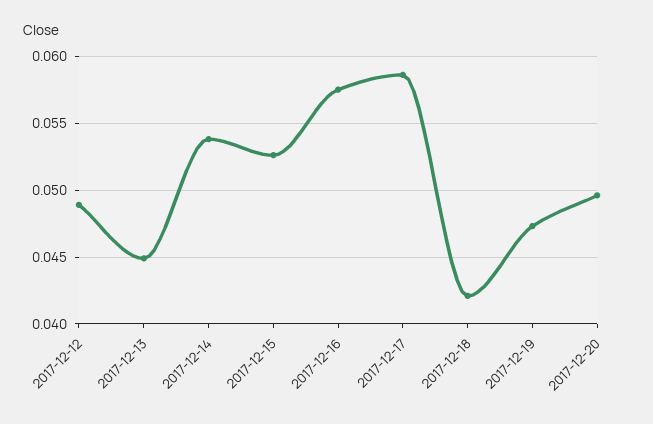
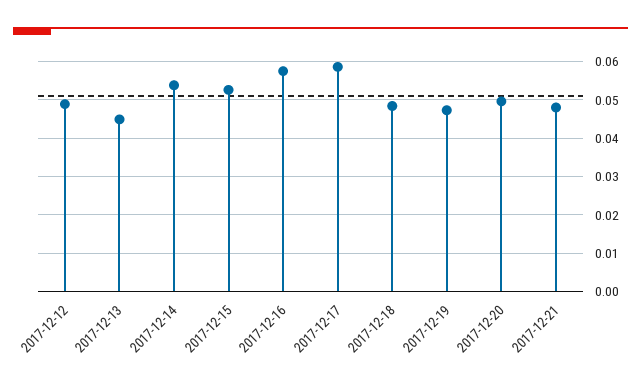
2017-12-18: 0.042 -> 0.048
2017-12-21: none -> 0.048

